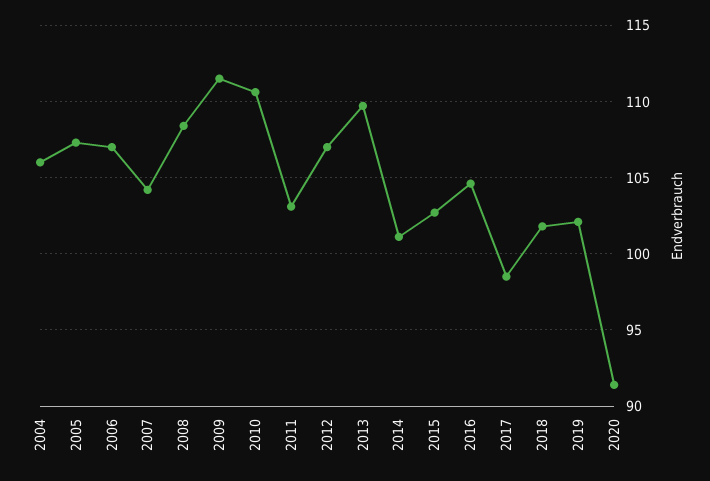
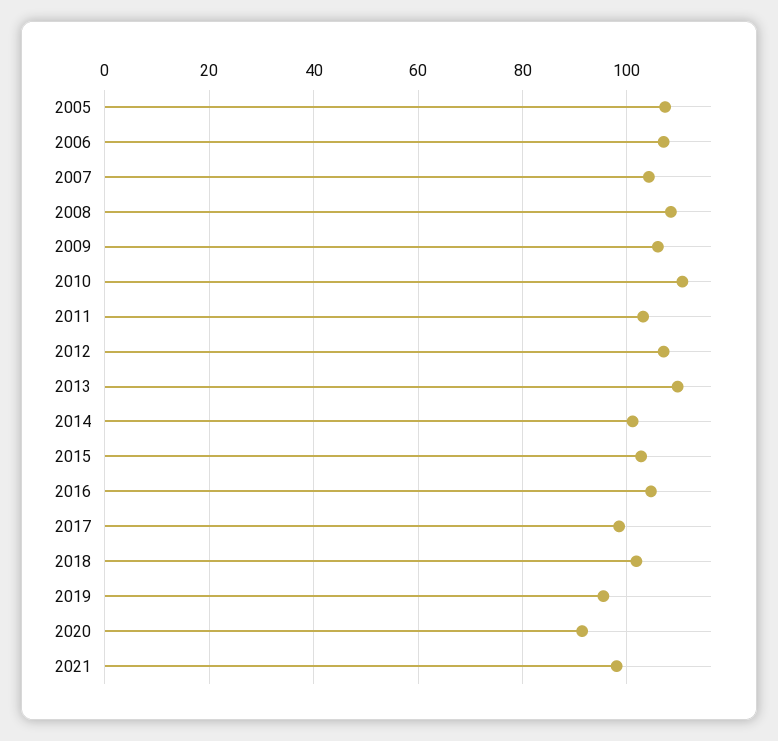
2004: 106 -> none
2009: 111.5 -> 106
2019: 102 -> 96
2021: none -> 98

